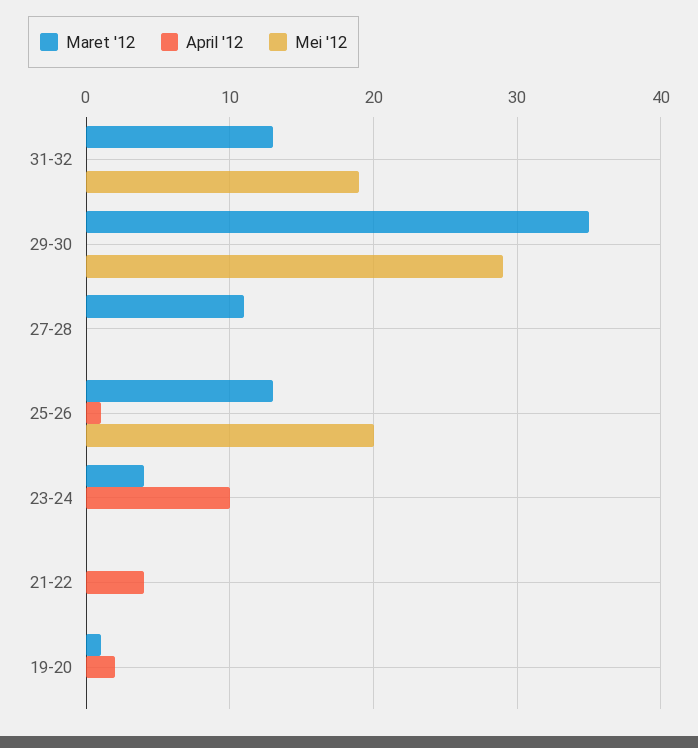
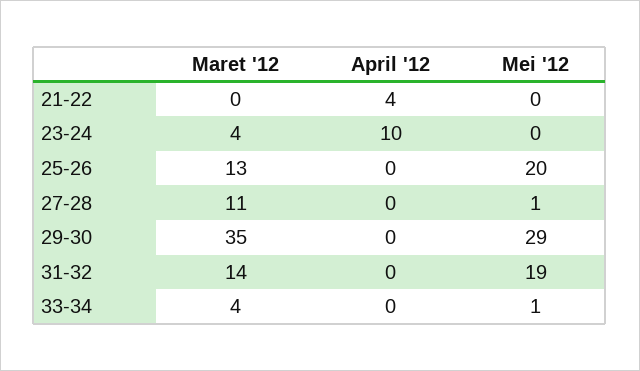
Maret '12, 31-32: 13 -> 14
Mei '12, 27-28: 0 -> 1
April '12, 25-26: 1 -> 0
Maret '12, 19-20: 1 -> none
April '12, 19-20: 2 -> none
Mei '12, 19-20: 0 -> none
Maret '12, 33-34: none -> 4
April '12, 33-34: none -> 0
Mei '12, 33-34: none -> 1

